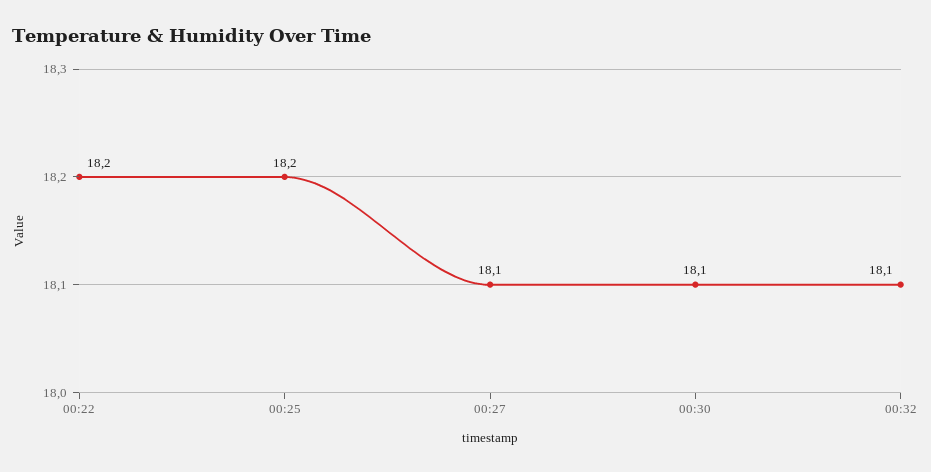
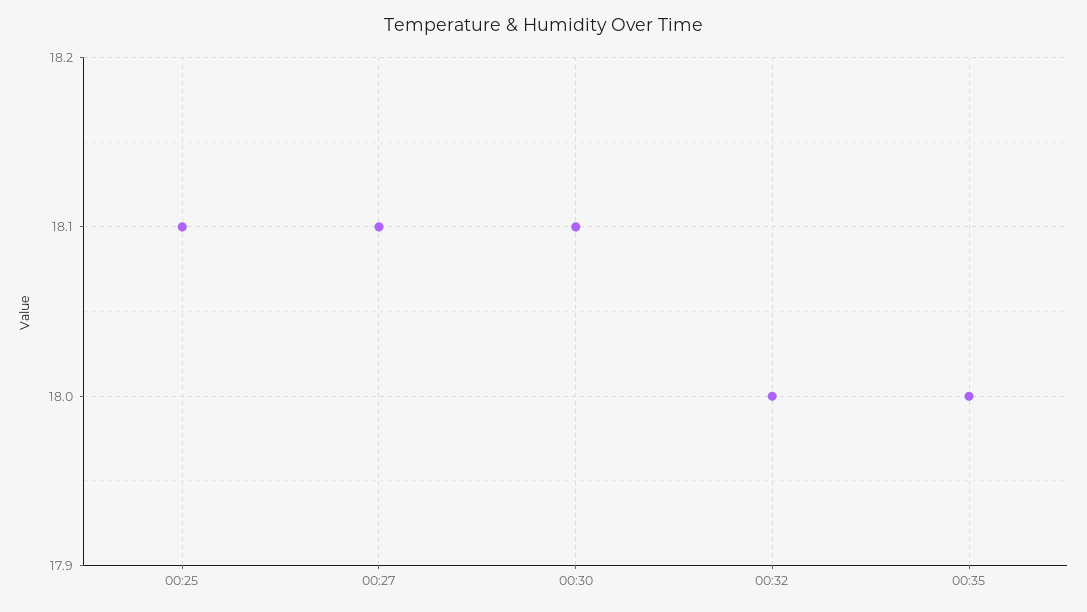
00:22: 18.2 -> none
00:25: 18.2 -> 18.1
00:32: 18.1 -> 18
00:35: none -> 18

